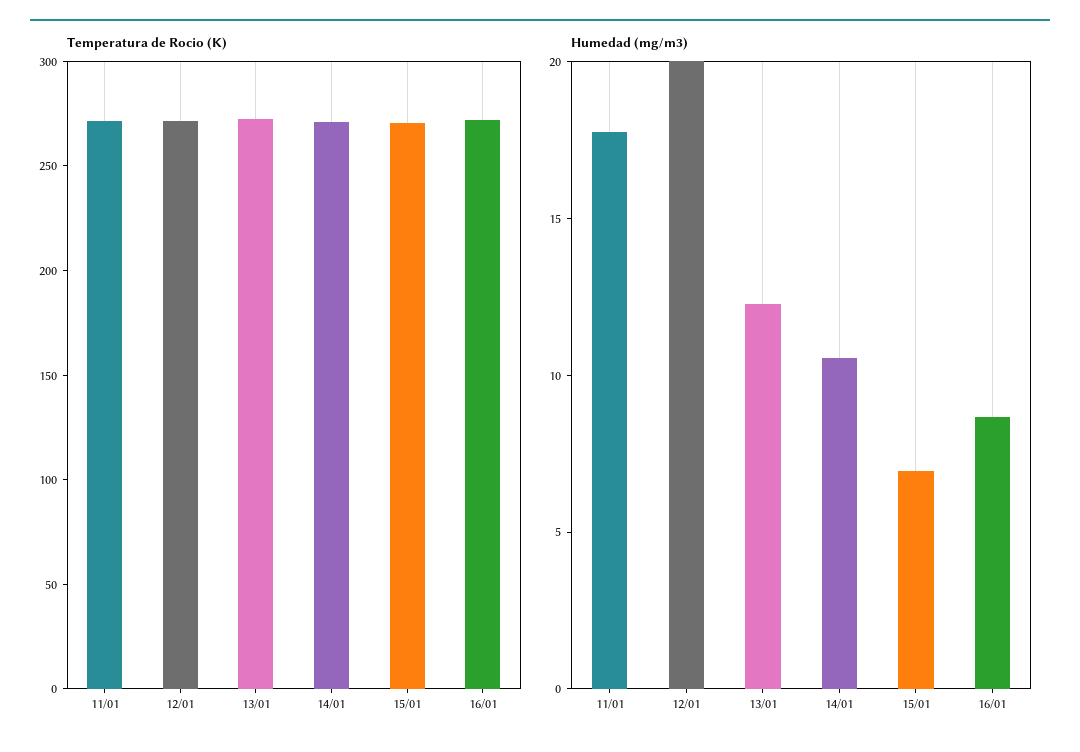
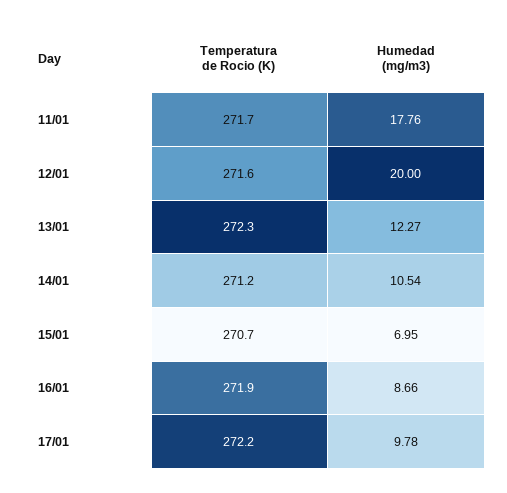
Temperatura de Rocio (K), 17/01: none -> 272.2
Humedad (mg/m3), 17/01: none -> 9.78

